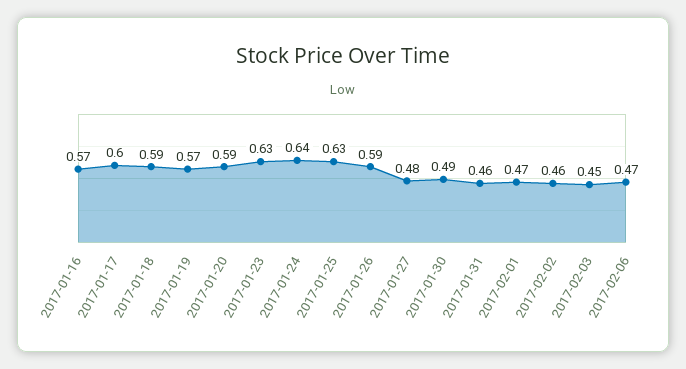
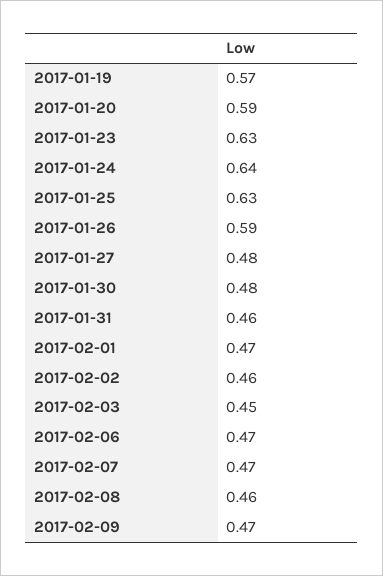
2017-01-16: 0.57 -> none
2017-01-17: 0.6 -> none
2017-01-18: 0.59 -> none
2017-01-30: 0.49 -> 0.48
2017-02-07: none -> 0.47
2017-02-08: none -> 0.46
2017-02-09: none -> 0.47

